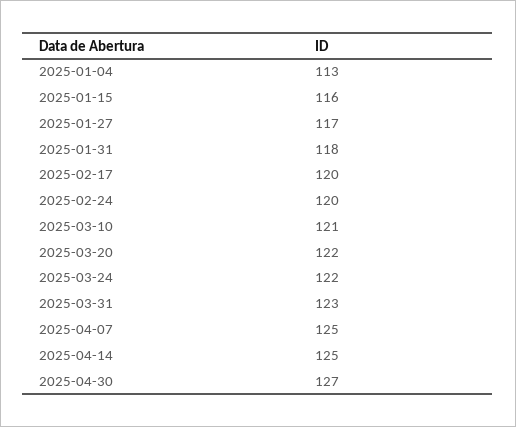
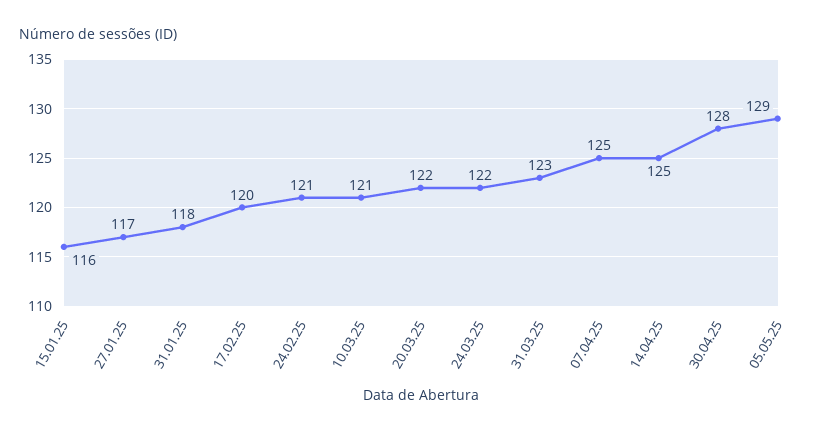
2025-01-04: 113 -> none
2025-02-24: 120 -> 121
2025-04-30: 127 -> 128
05.05.25: none -> 129

